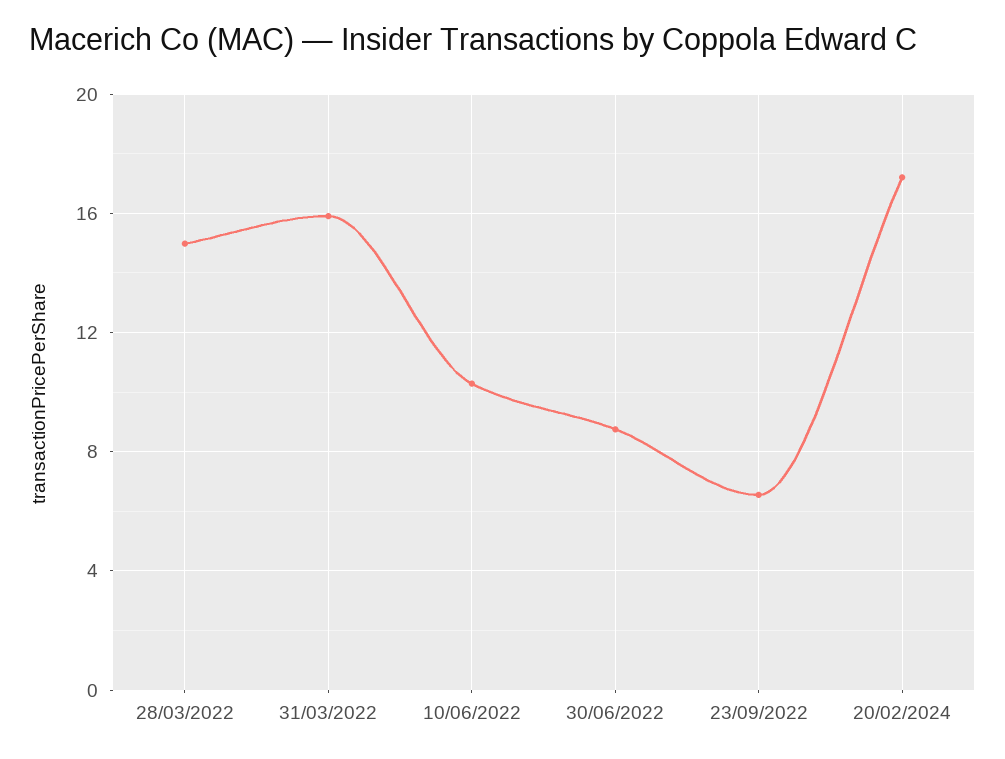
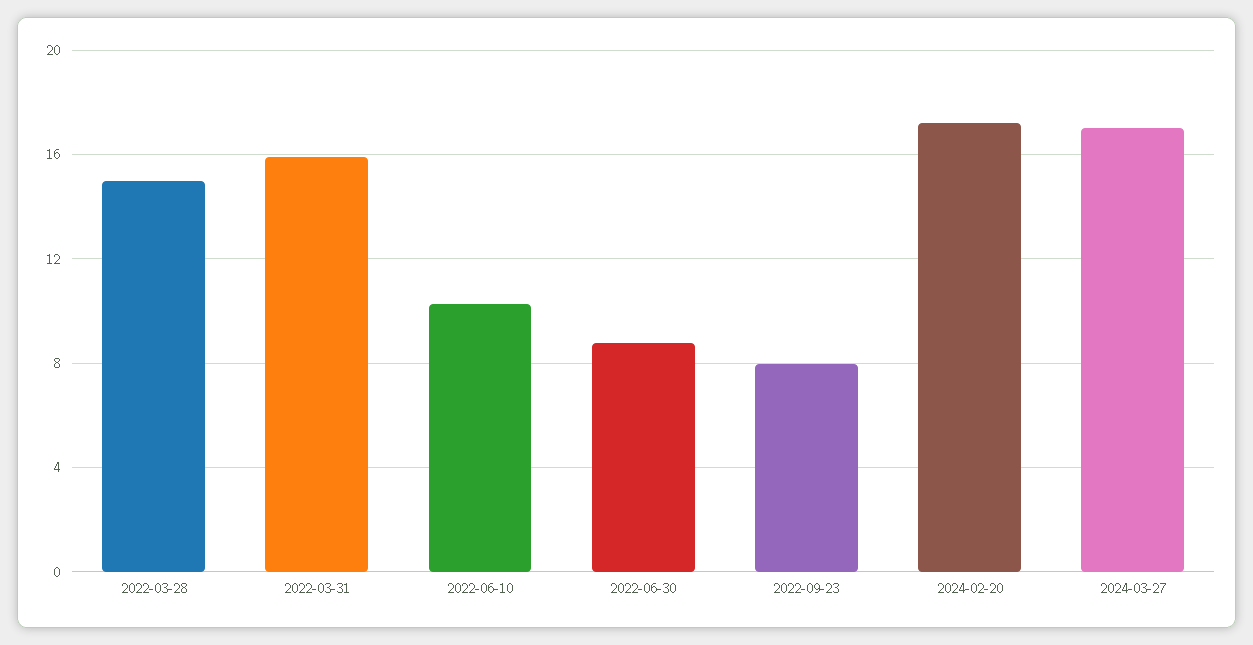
23/09/2022: 6.5 -> 8
2024-03-27: none -> 17

